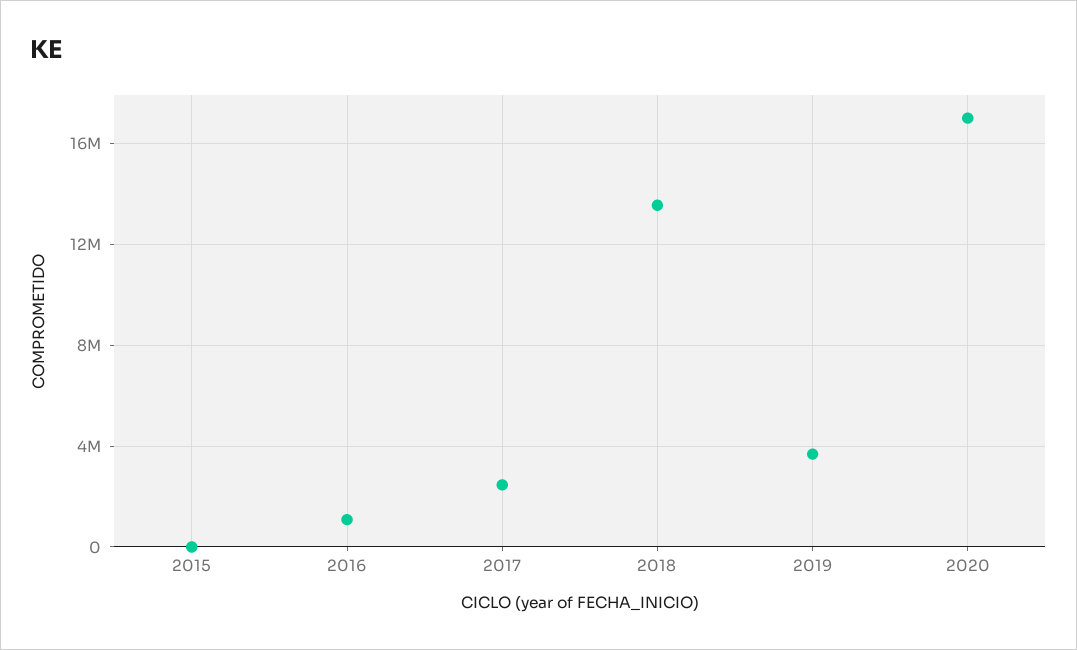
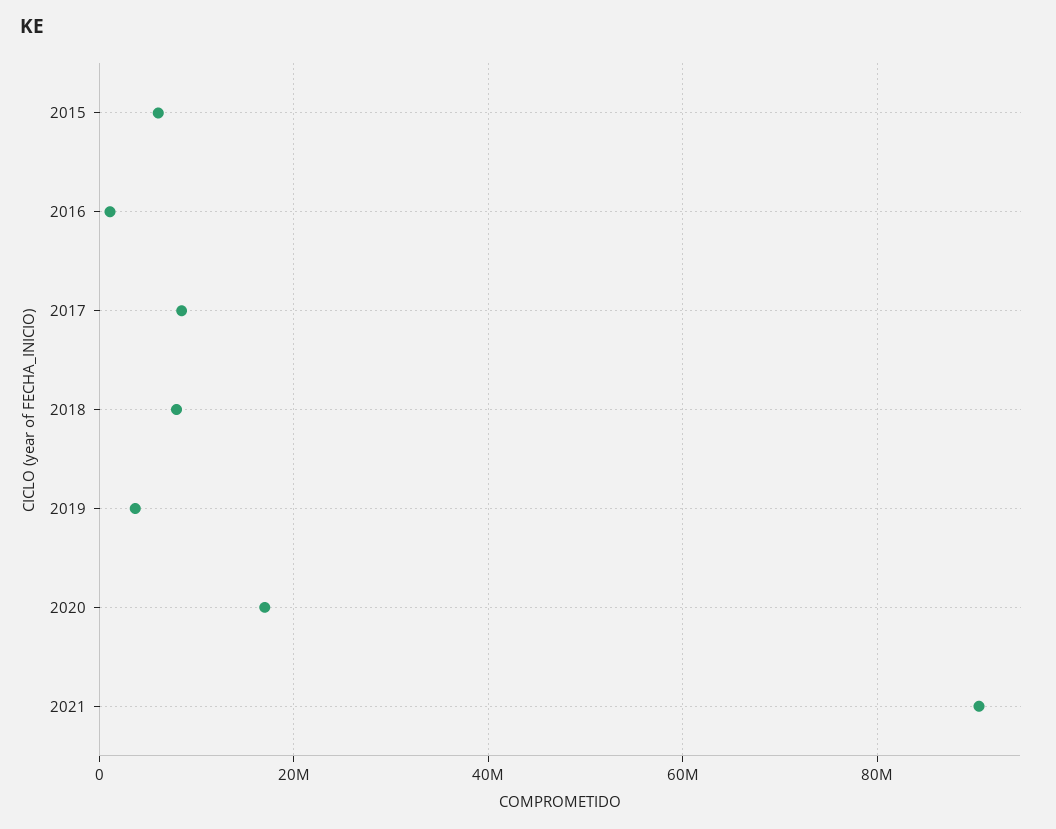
2015: 0 -> 6000000
2017: 2500000 -> 8000000
2018: 13500000 -> 8000000
2021: none -> 90000000

